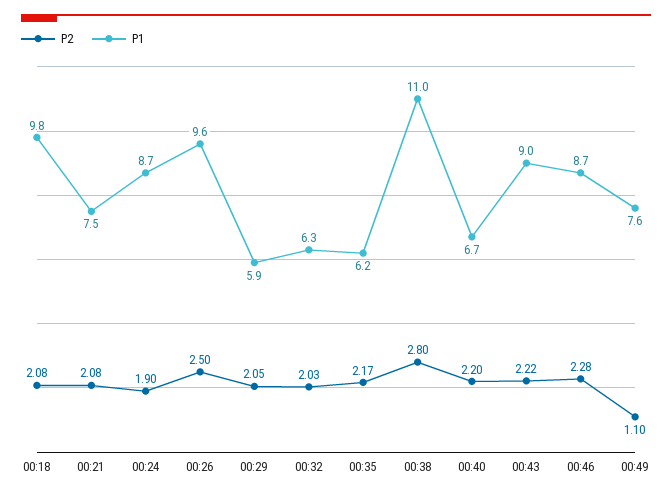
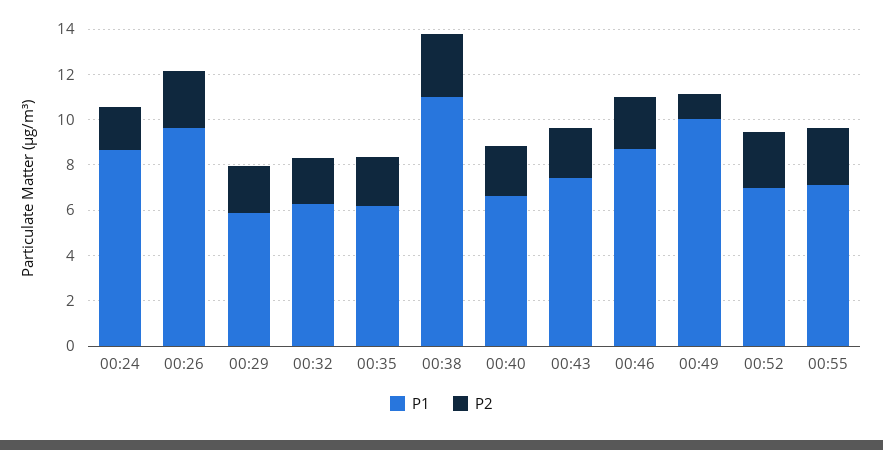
P2, 00:18: 2.08 -> none
P1, 00:18: 9.8 -> none
P2, 00:21: 2.08 -> none
P1, 00:21: 7.5 -> none
P1, 00:43: 9 -> 7.5
P1, 00:49: 7.6 -> 10
P1, 00:52: none -> 7
P2, 00:52: none -> 2.5
P1, 00:55: none -> 7
P2, 00:55: none -> 2.5

